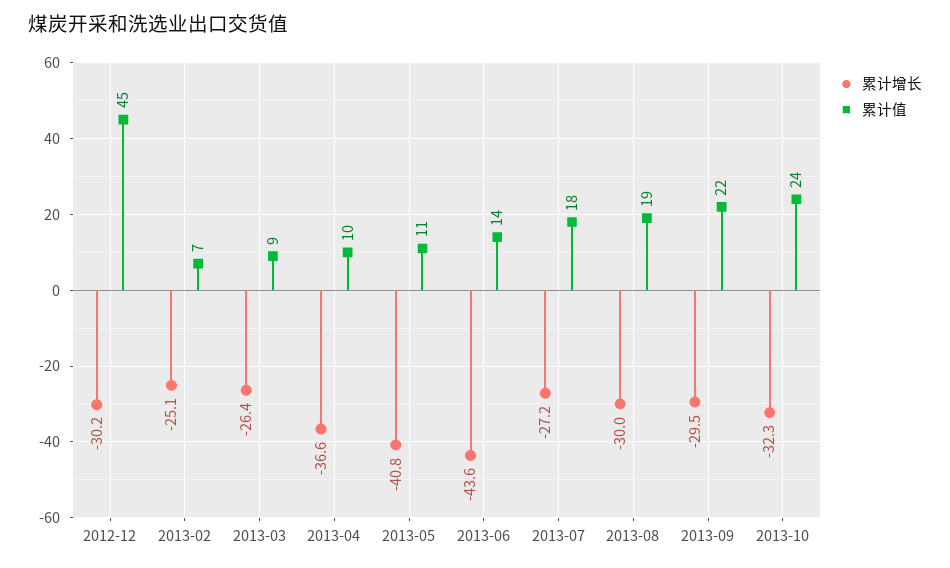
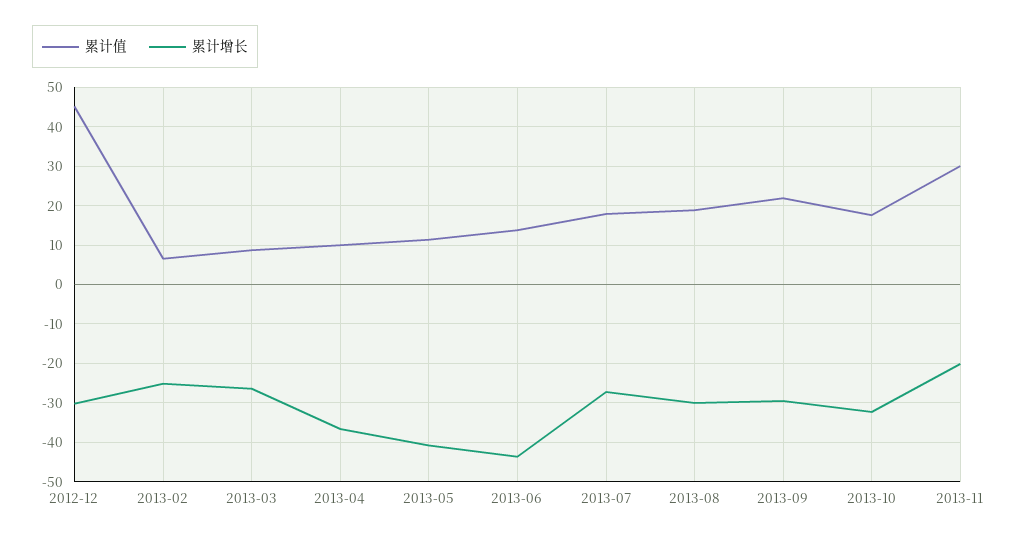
累计值, 2013-10: 24 -> 18
累计值, 2013-11: none -> 30
累计增长, 2013-11: none -> -20

